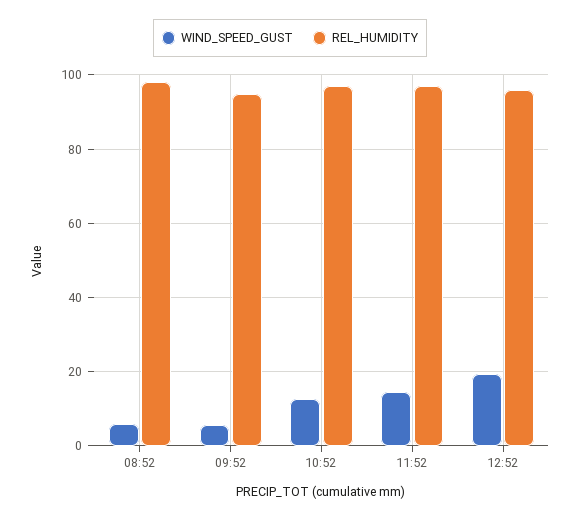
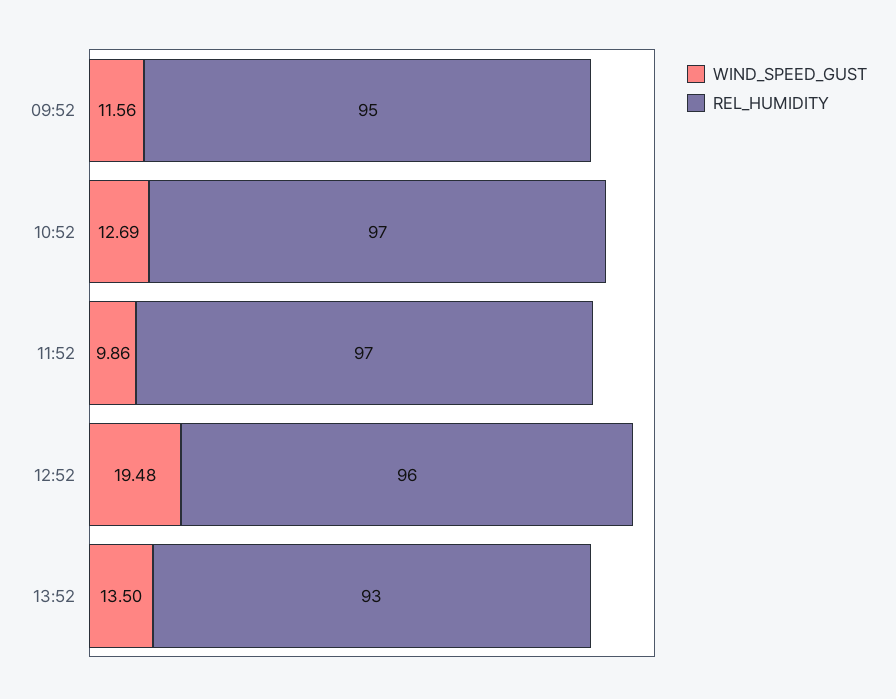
WIND_SPEED_GUST, 08:52: 6 -> none
REL_HUMIDITY, 08:52: 98 -> none
WIND_SPEED_GUST, 09:52: 6 -> 11.56
WIND_SPEED_GUST, 11:52: 14 -> 9.86
WIND_SPEED_GUST, 13:52: none -> 13.5
REL_HUMIDITY, 13:52: none -> 93

